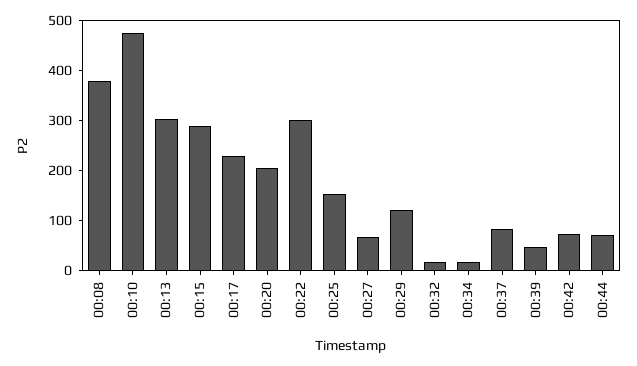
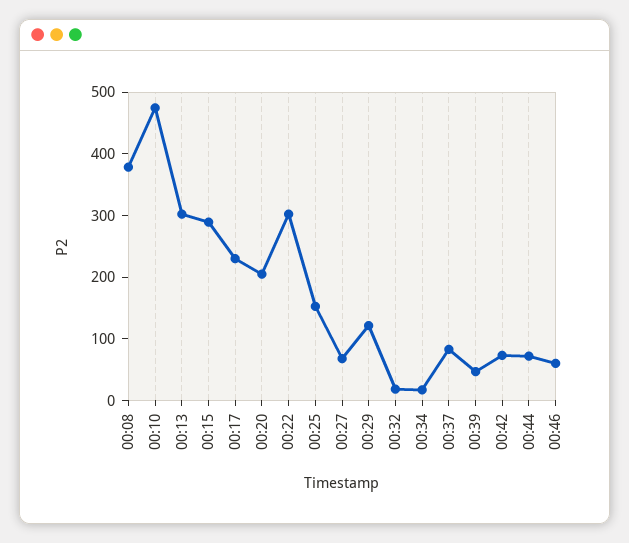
00:46: none -> 60

